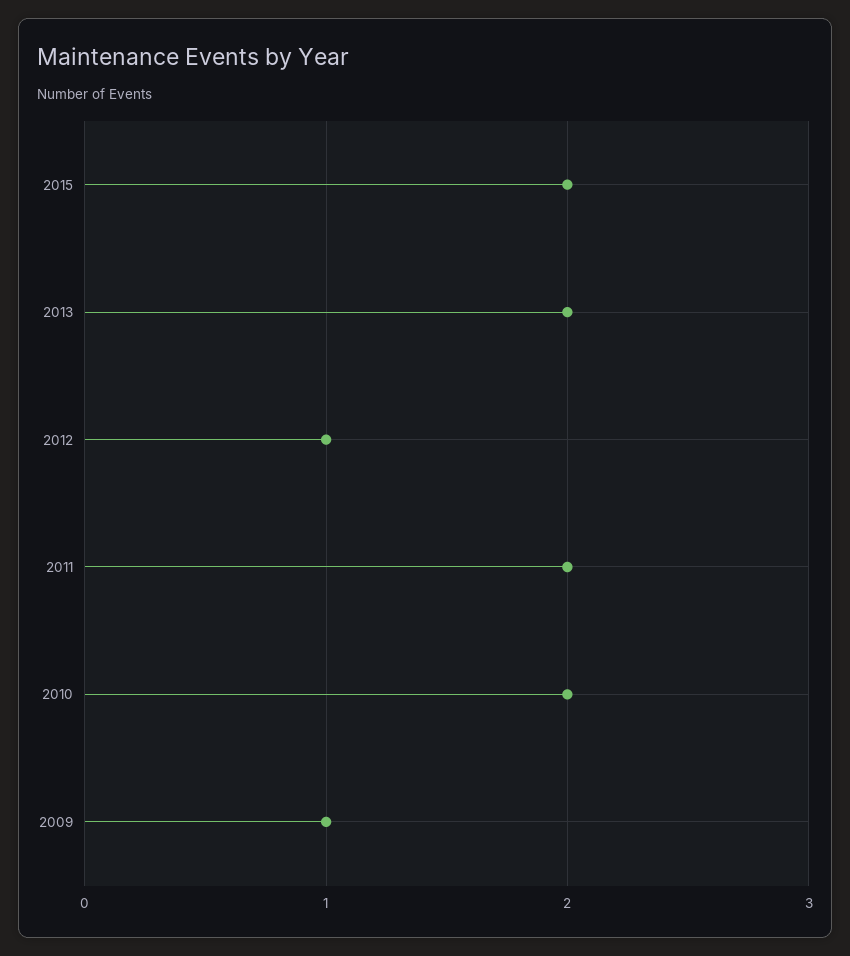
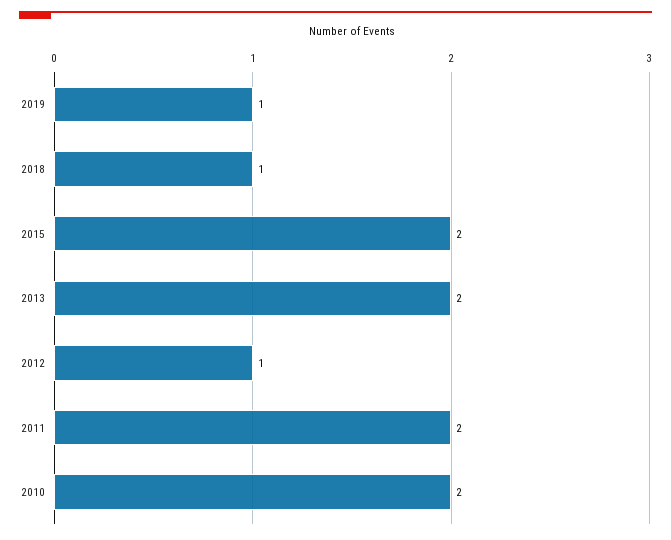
2009: 1 -> none
2019: none -> 1
2018: none -> 1

